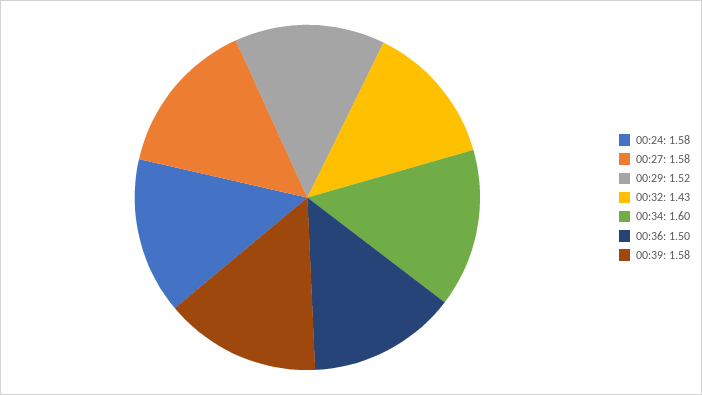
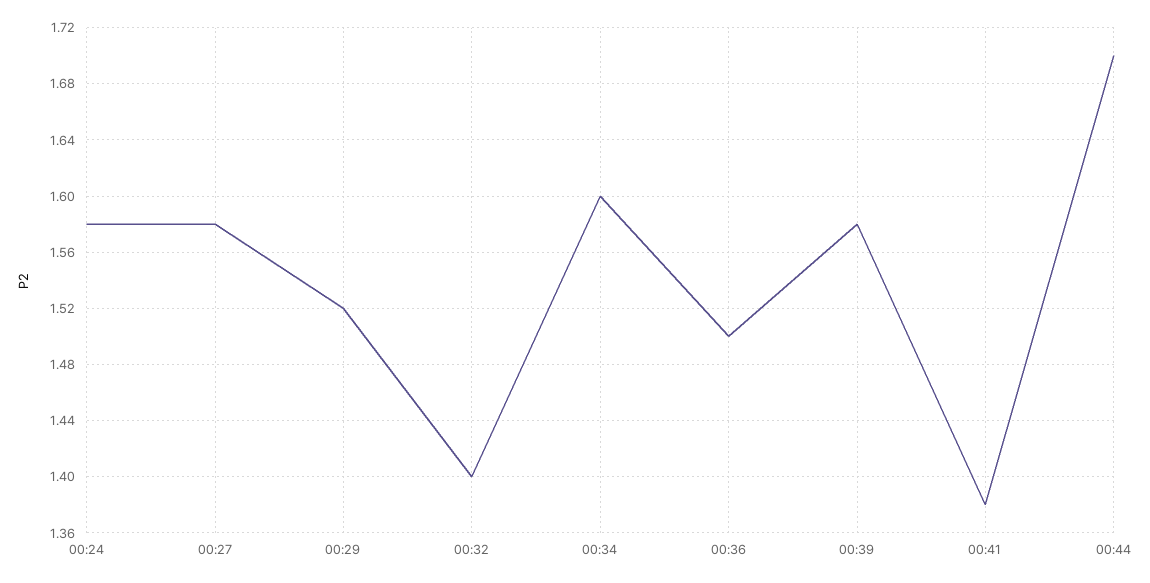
00:32: 1.43 -> 1.4
00:41: none -> 1.38
00:44: none -> 1.7

